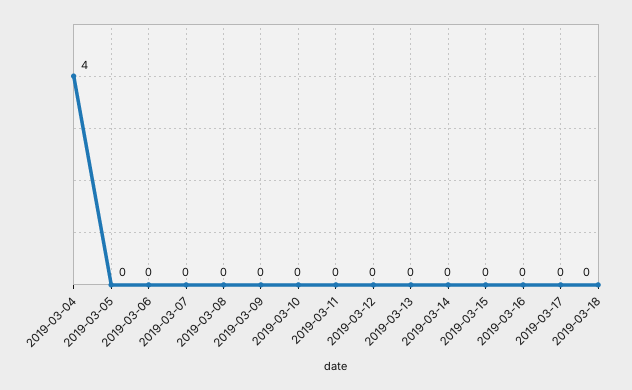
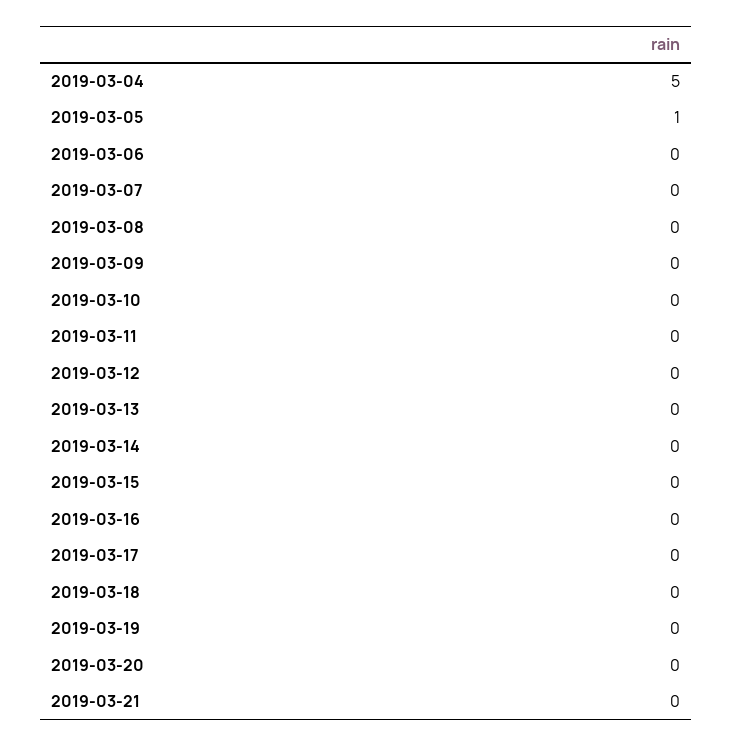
2019-03-04: 4 -> 5
2019-03-05: 0 -> 1
2019-03-19: none -> 0
2019-03-20: none -> 0
2019-03-21: none -> 0

